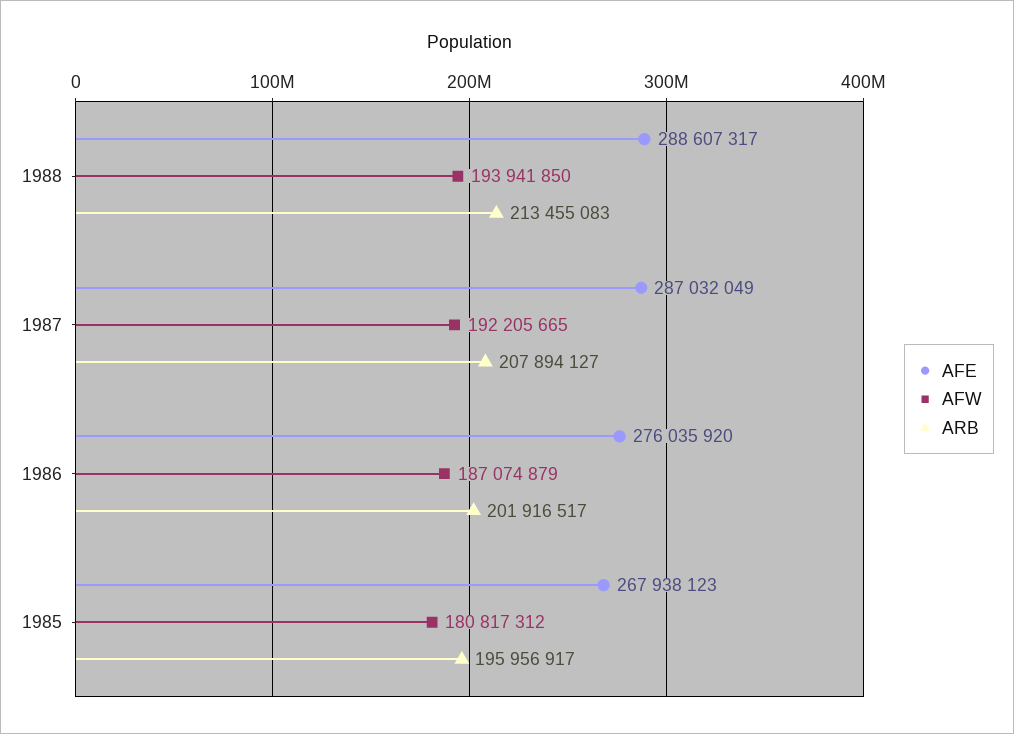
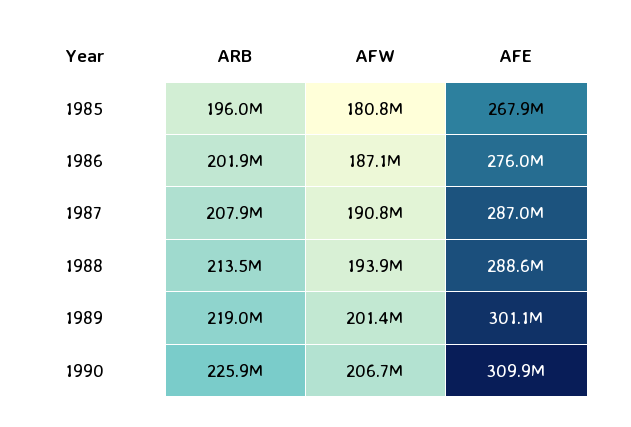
AFW, 1987: 192205665 -> 190800000
ARB, 1989: none -> 219000000
AFW, 1989: none -> 201400000
AFE, 1989: none -> 301100000
ARB, 1990: none -> 225900000
AFW, 1990: none -> 206700000
AFE, 1990: none -> 309900000

